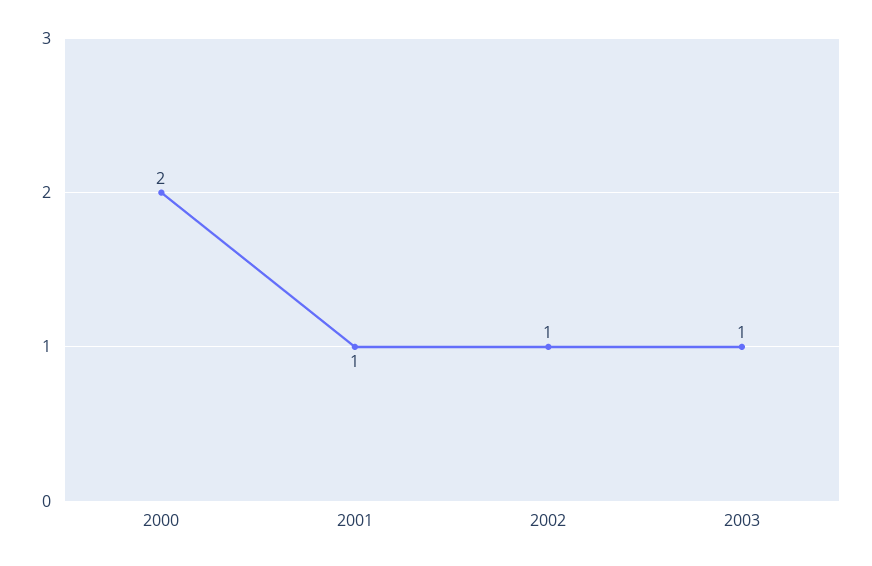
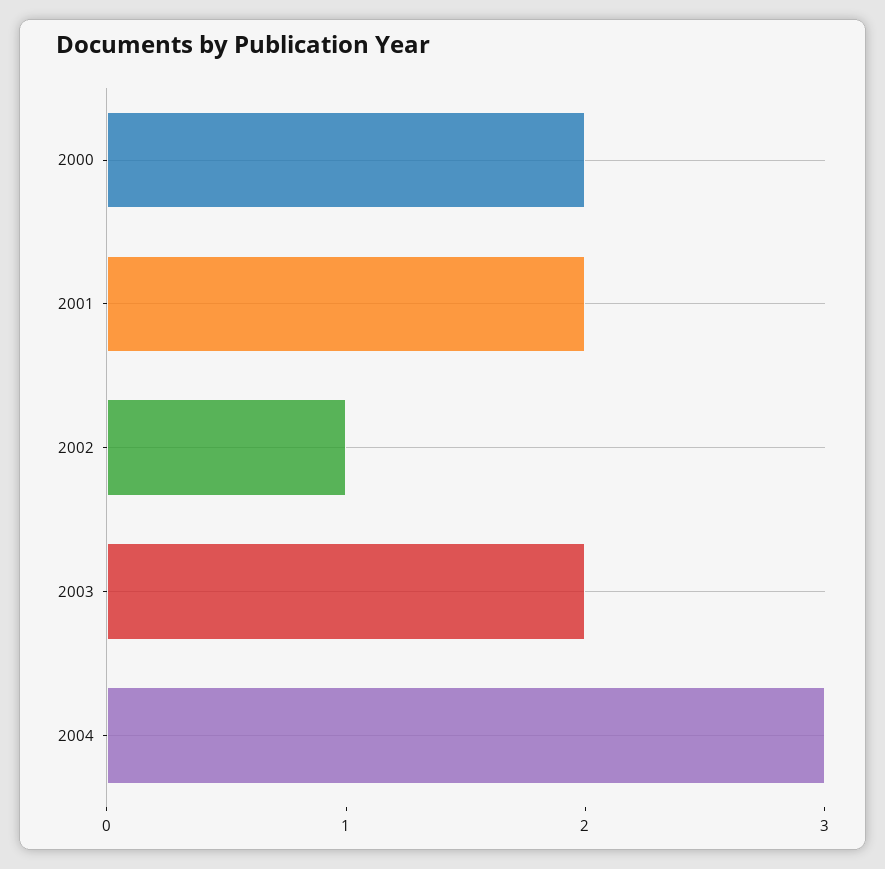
2001: 1 -> 2
2003: 1 -> 2
2004: none -> 3

